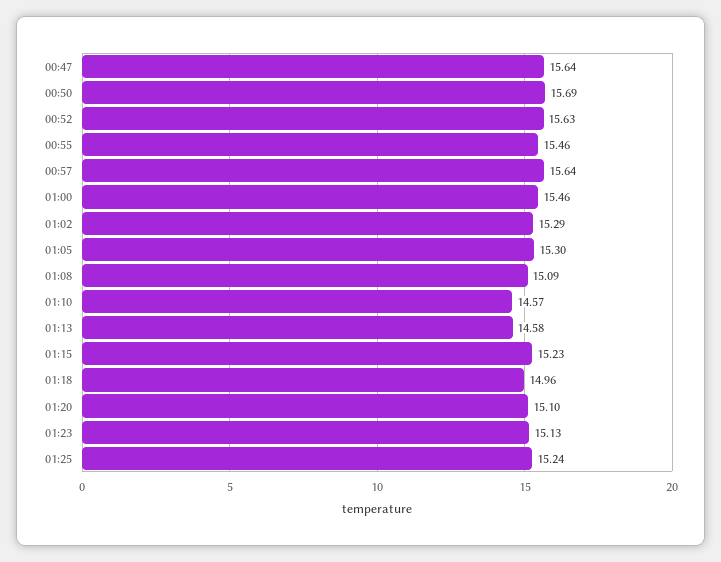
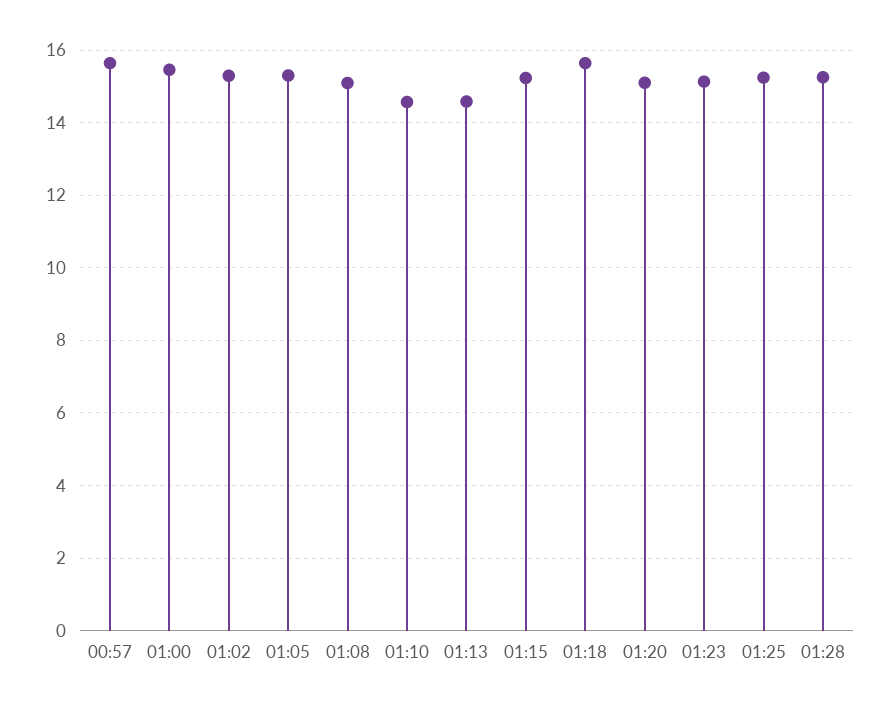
00:47: 15.64 -> none
00:50: 15.69 -> none
00:52: 15.63 -> none
00:55: 15.46 -> none
01:18: 14.96 -> 15.6
01:28: none -> 15.2

